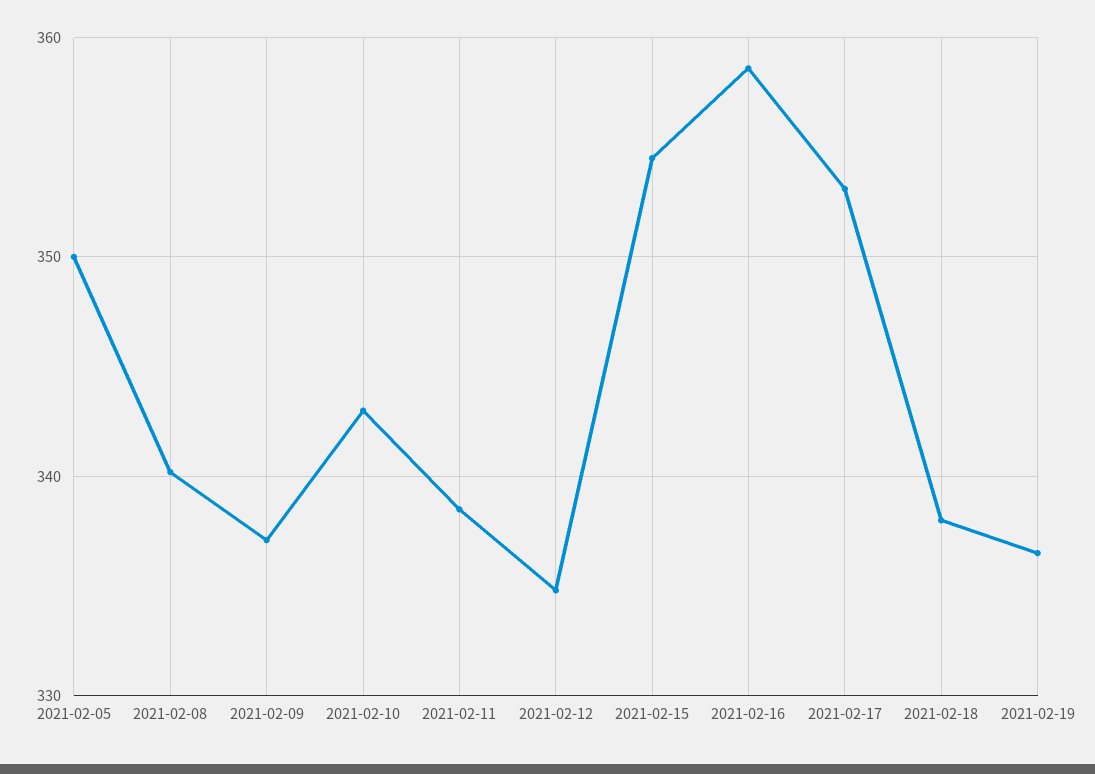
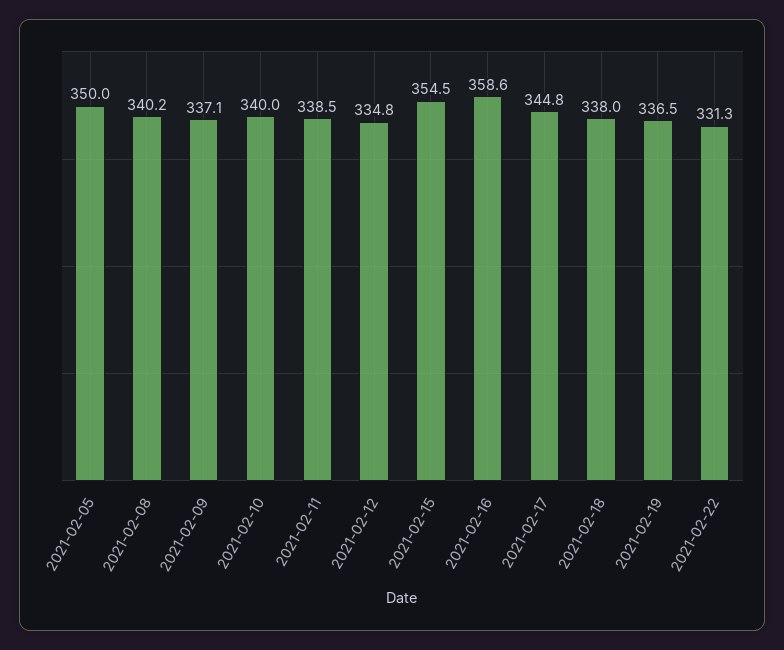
2021-02-10: 343 -> 340
2021-02-17: 353 -> 344.8
2021-02-22: none -> 331.3

